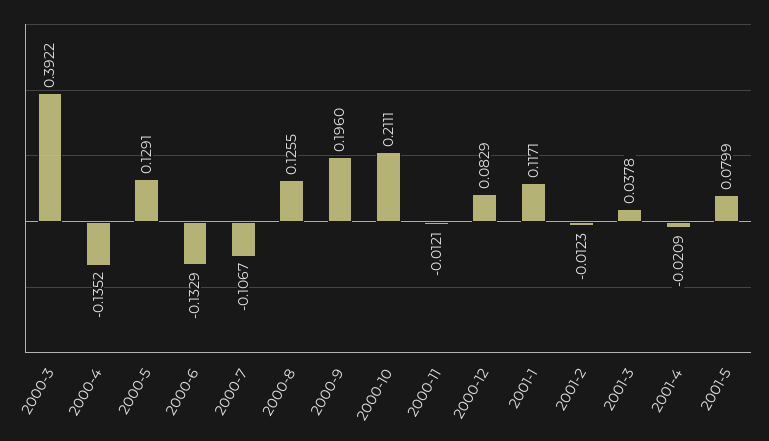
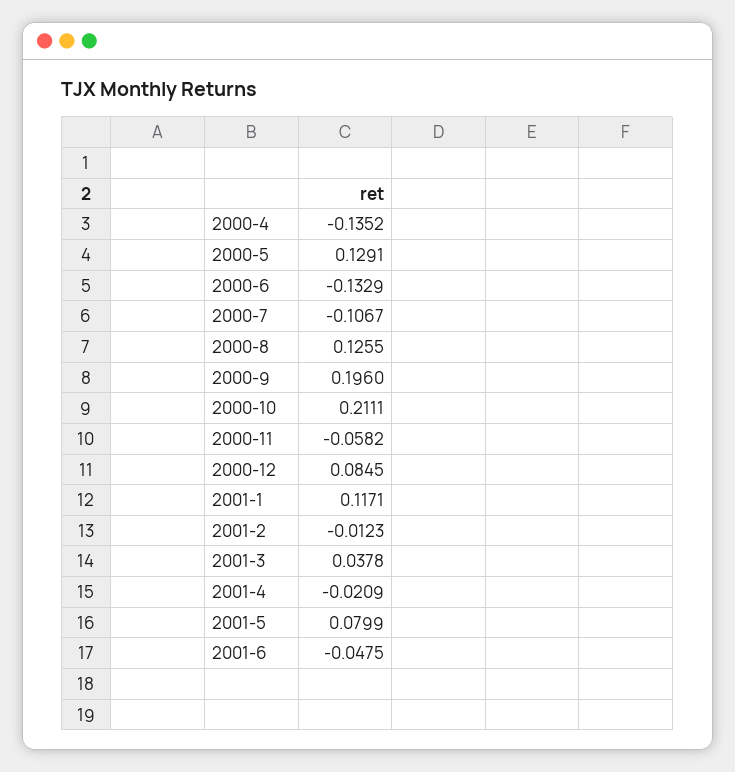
2000-3: 0.3922 -> none
2000-11: -0.0121 -> -0.0582
2000-12: 0.0829 -> 0.0845
2001-6: none -> -0.0475

